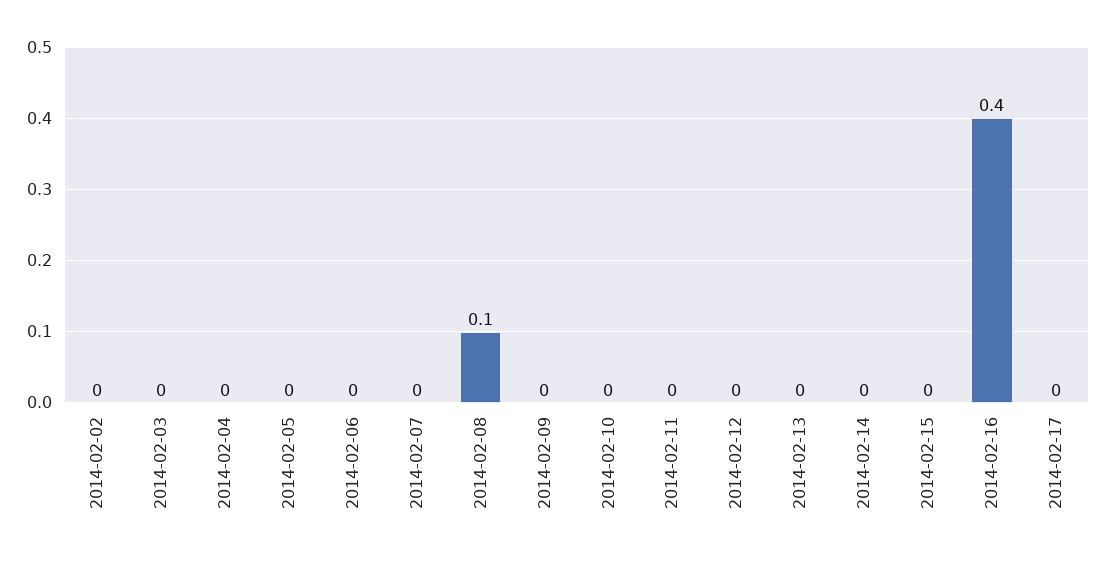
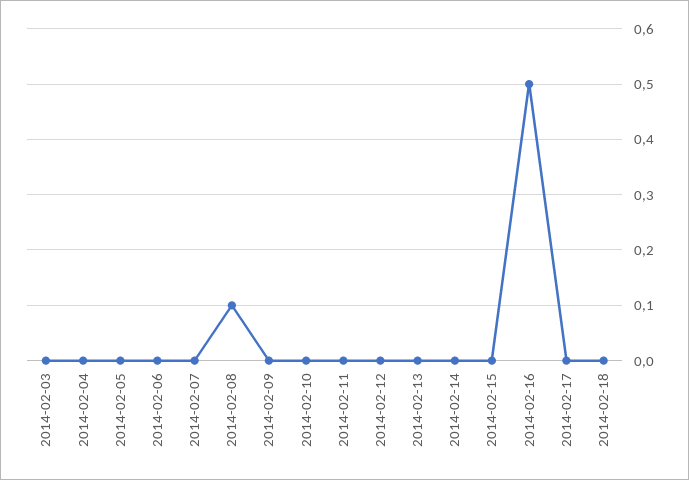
2014-02-02: 0 -> none
2014-02-16: 0.4 -> 0.5
2014-02-18: none -> 0

